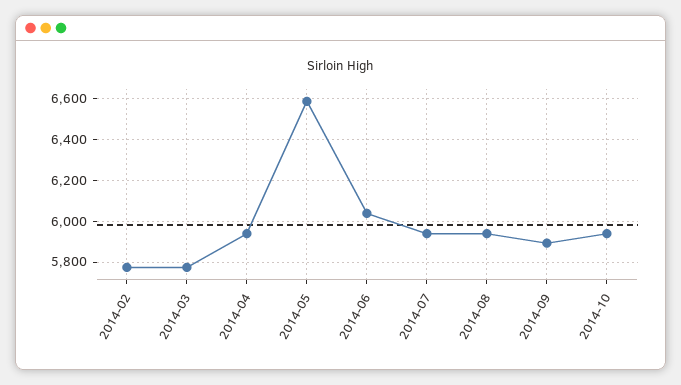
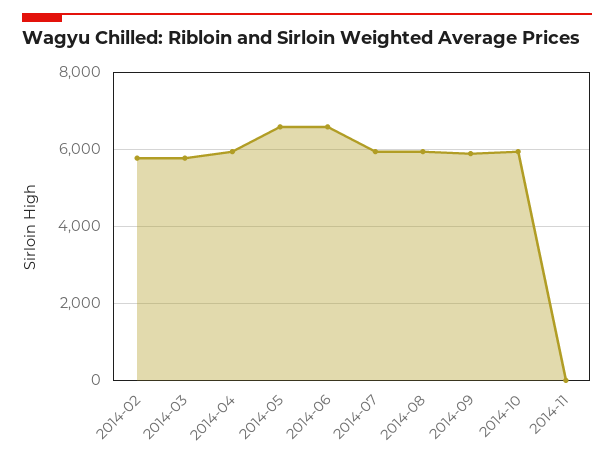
2014-06: 6050 -> 6600
2014-11: none -> 0

